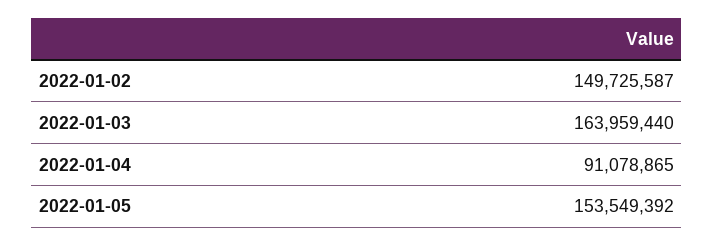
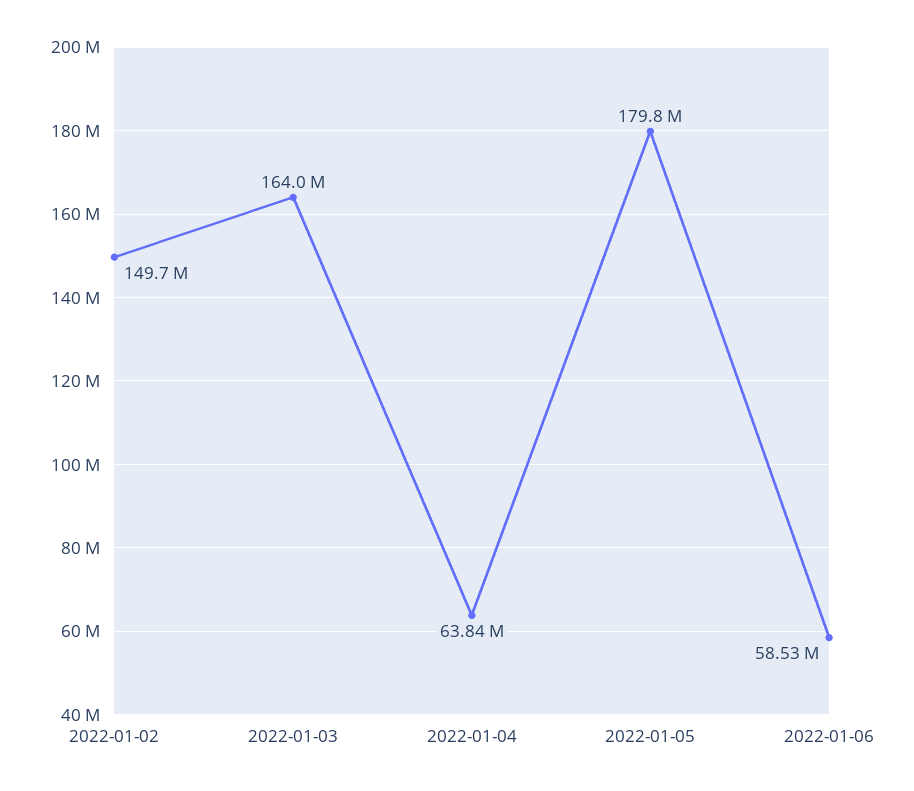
2022-01-04: 91078865 -> 63840000
2022-01-05: 153549392 -> 179800000
2022-01-06: none -> 58530000

